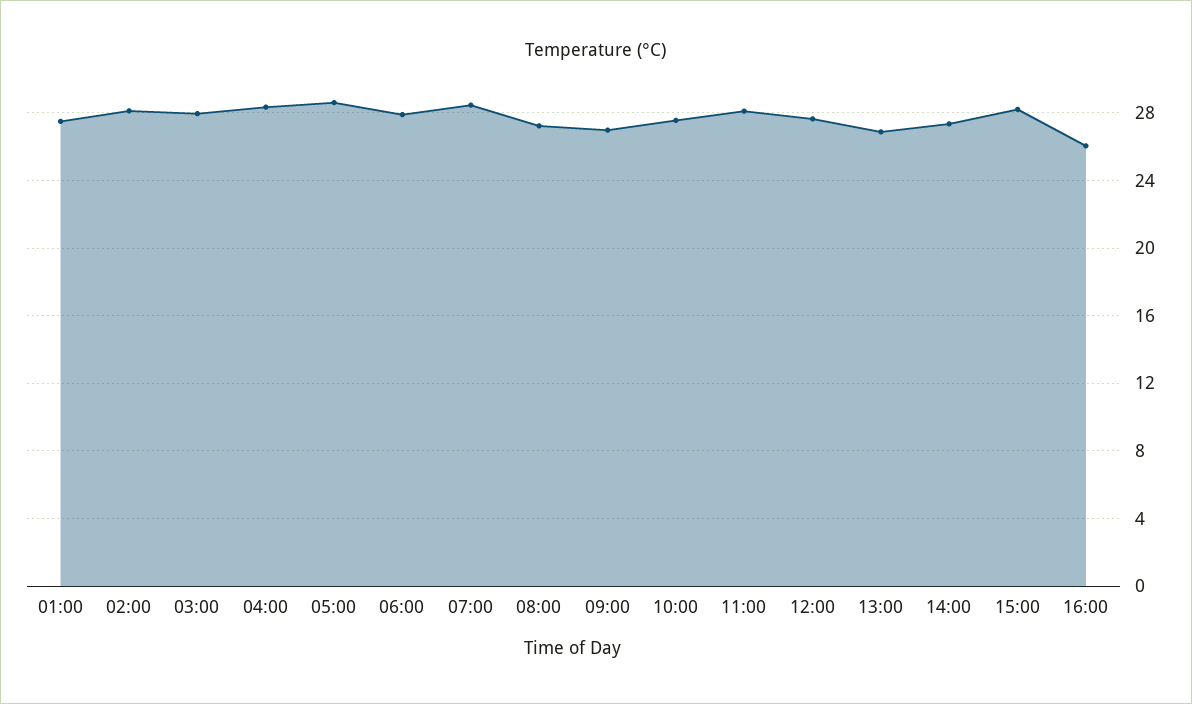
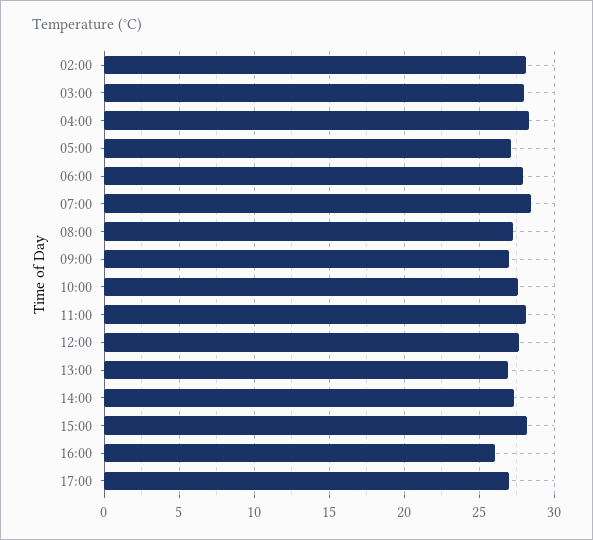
01:00: 27.5 -> none
05:00: 28.5 -> 27
17:00: none -> 27

